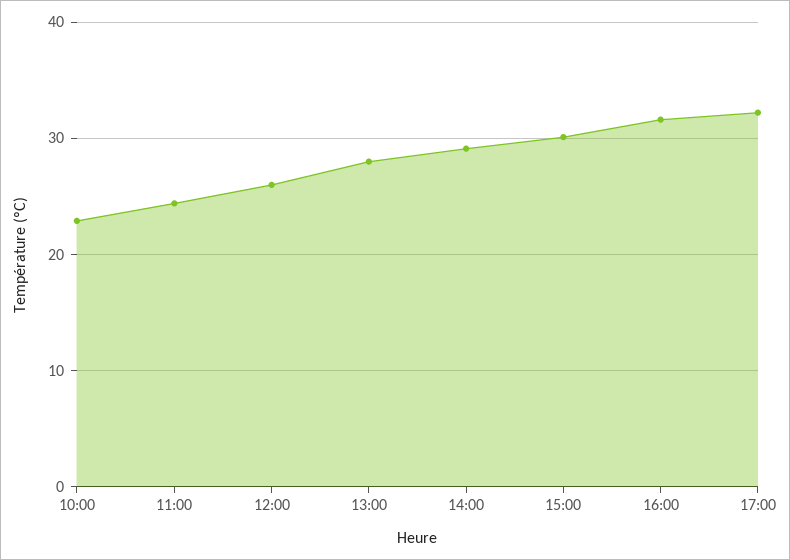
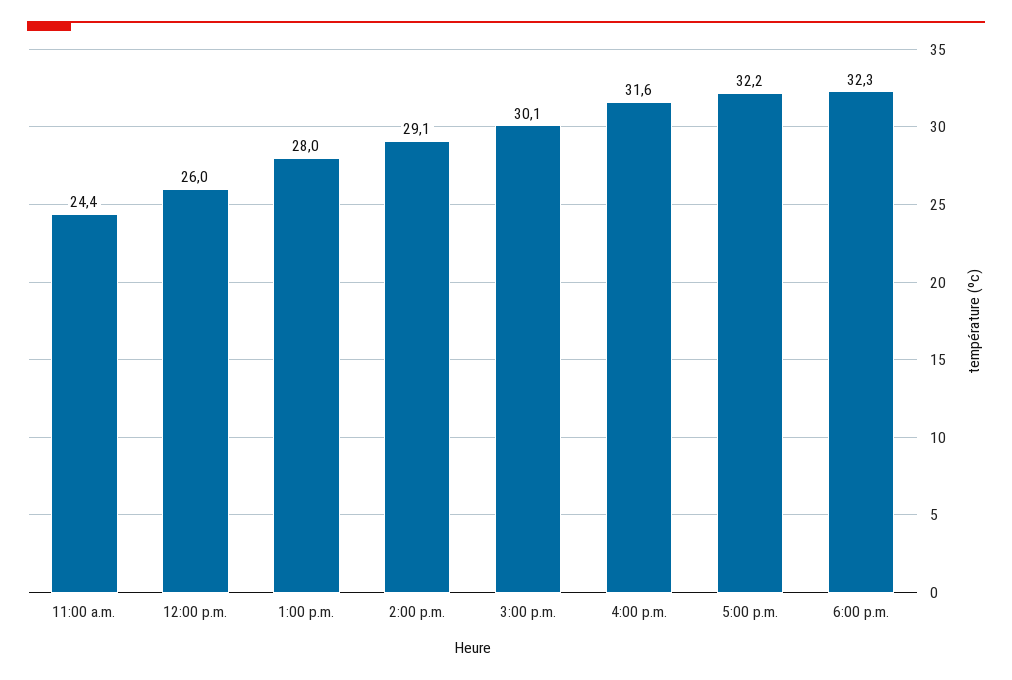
10:00: 23 -> none
6:00 p.m.: none -> 32.3

